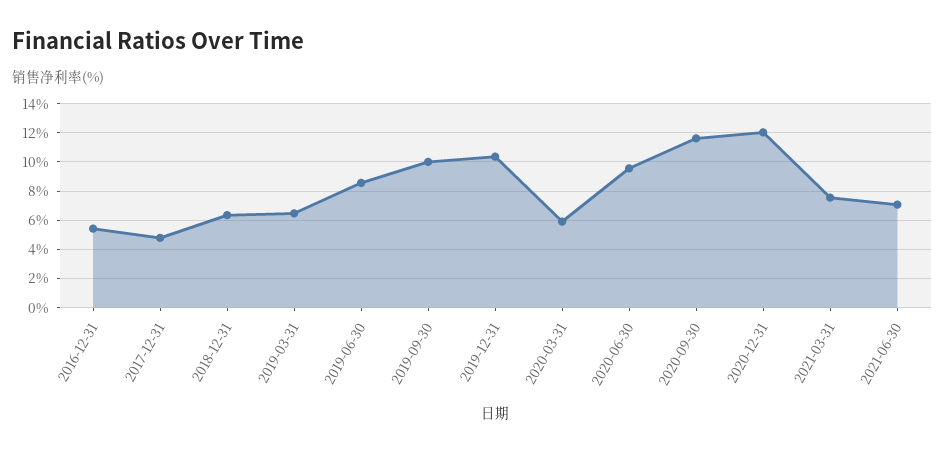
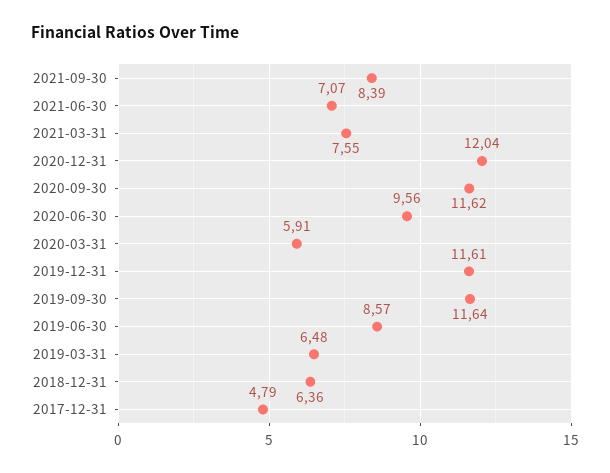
2016-12-31: 5.5 -> none
2019-09-30: 10 -> 11.64
2019-12-31: 10.5 -> 11.61
2021-09-30: none -> 8.39

